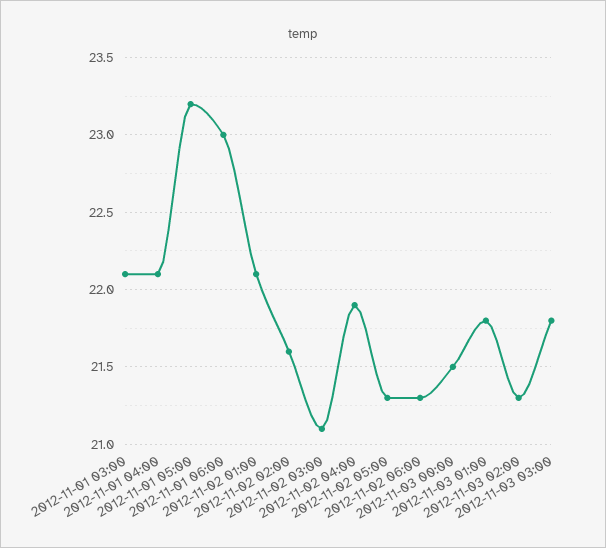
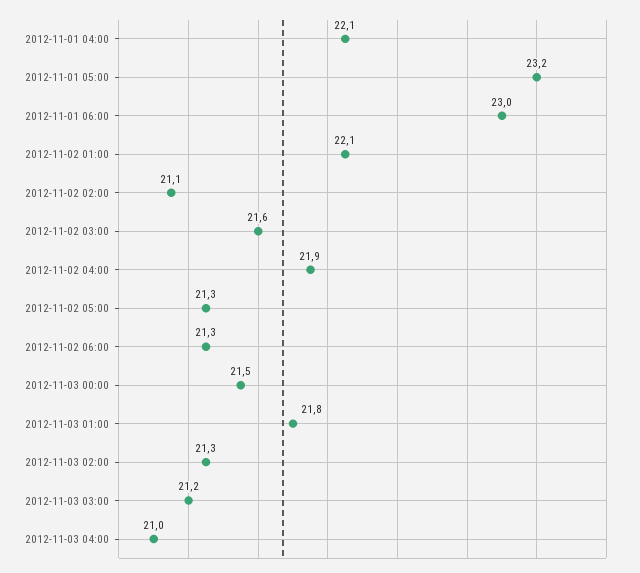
2012-11-01 03:00: 22.1 -> none
2012-11-02 02:00: 21.6 -> 21.1
2012-11-02 03:00: 21.1 -> 21.6
2012-11-03 03:00: 21.8 -> 21.2
2012-11-03 04:00: none -> 21

